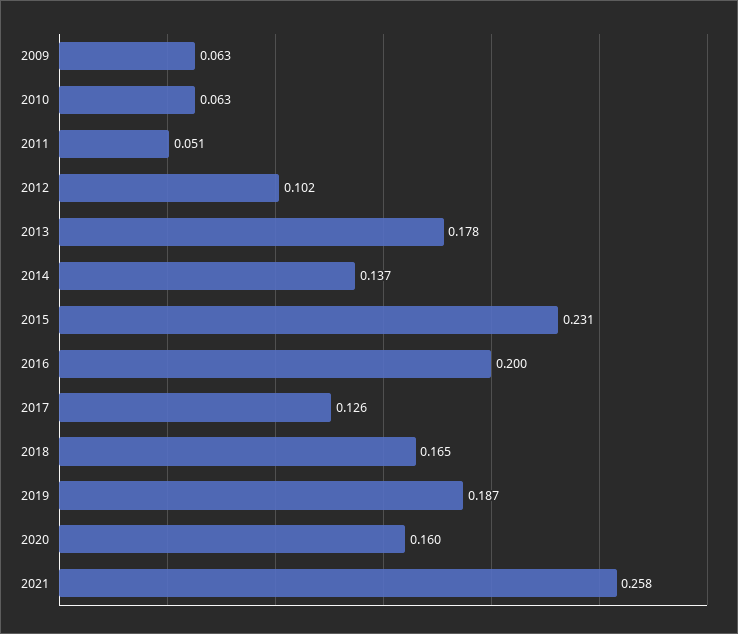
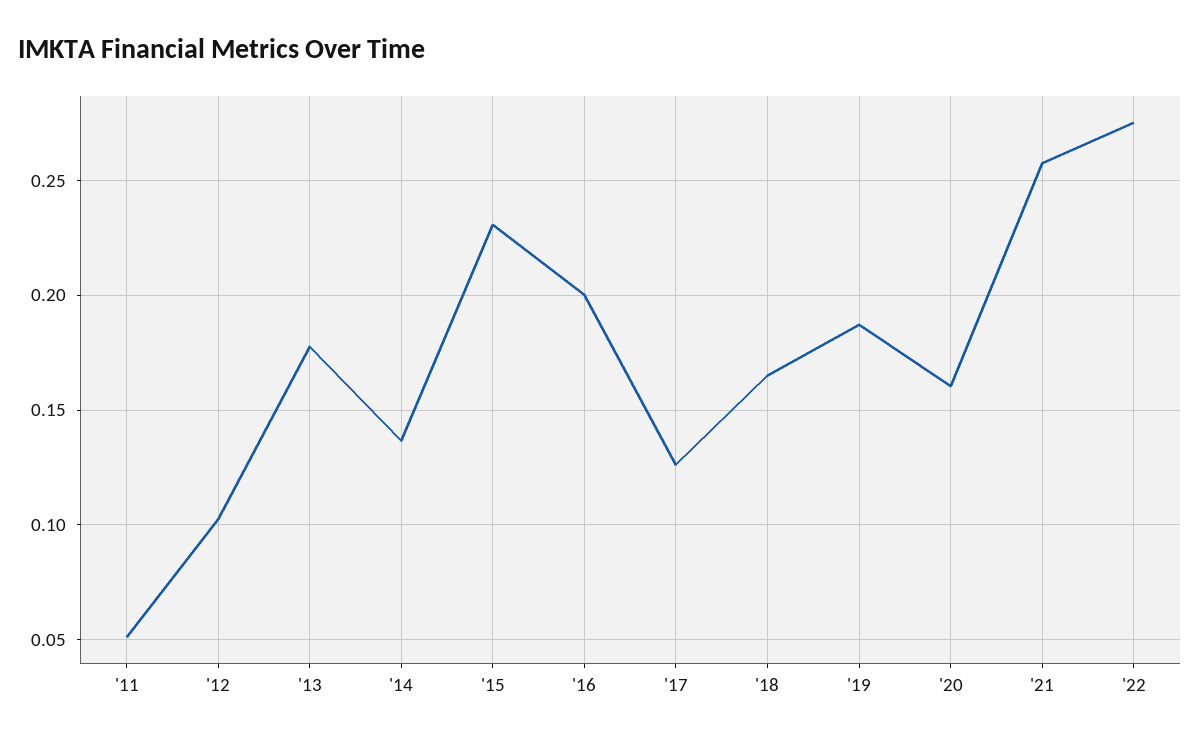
2009: 0.063 -> none
2010: 0.063 -> none
'22: none -> 0.275

